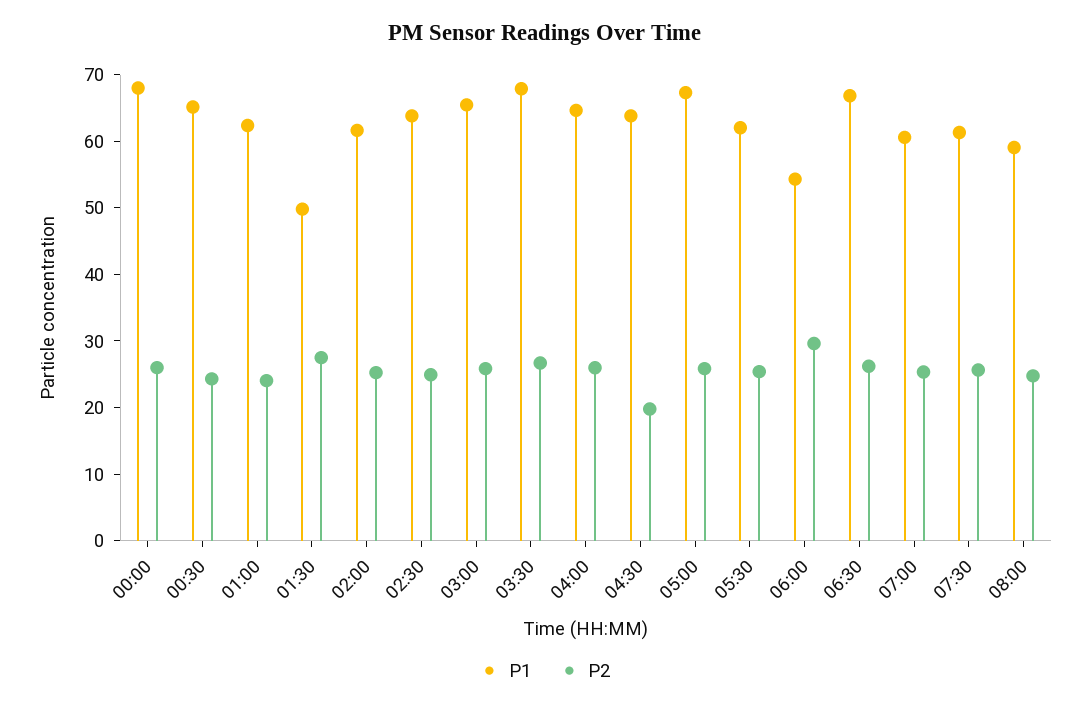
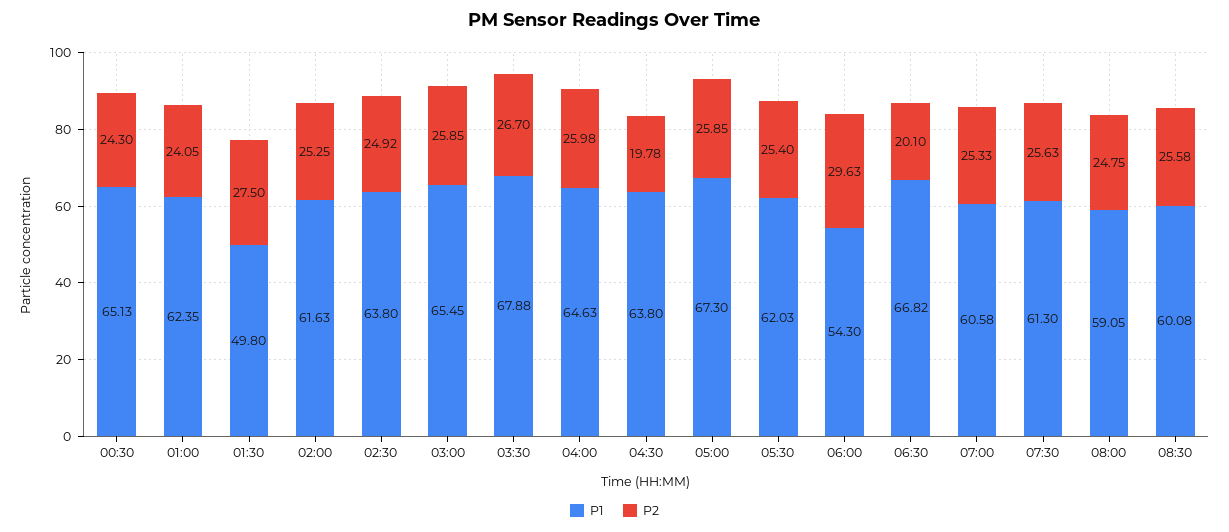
P1, 00:00: 68 -> none
P2, 00:00: 26 -> none
P2, 06:30: 26 -> 20.1
P1, 08:30: none -> 60.08
P2, 08:30: none -> 25.58

